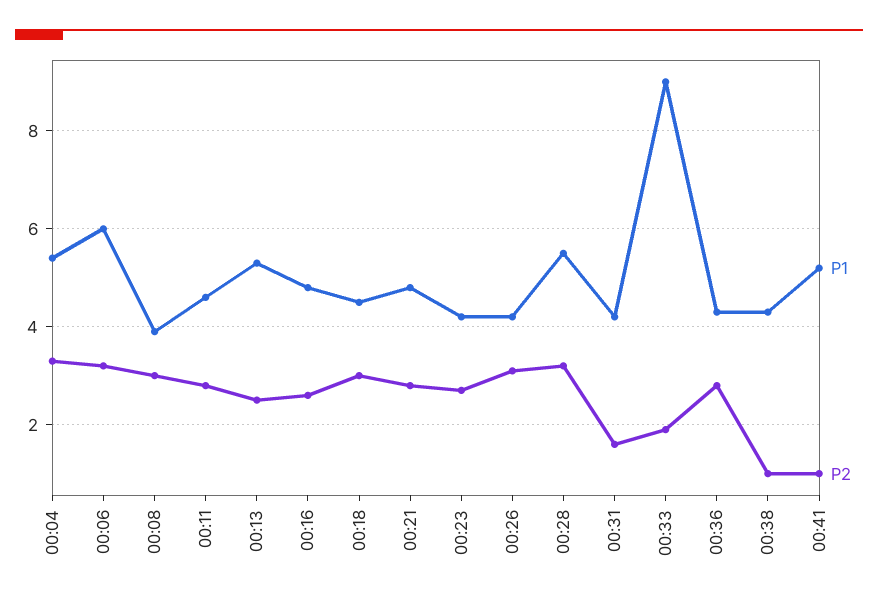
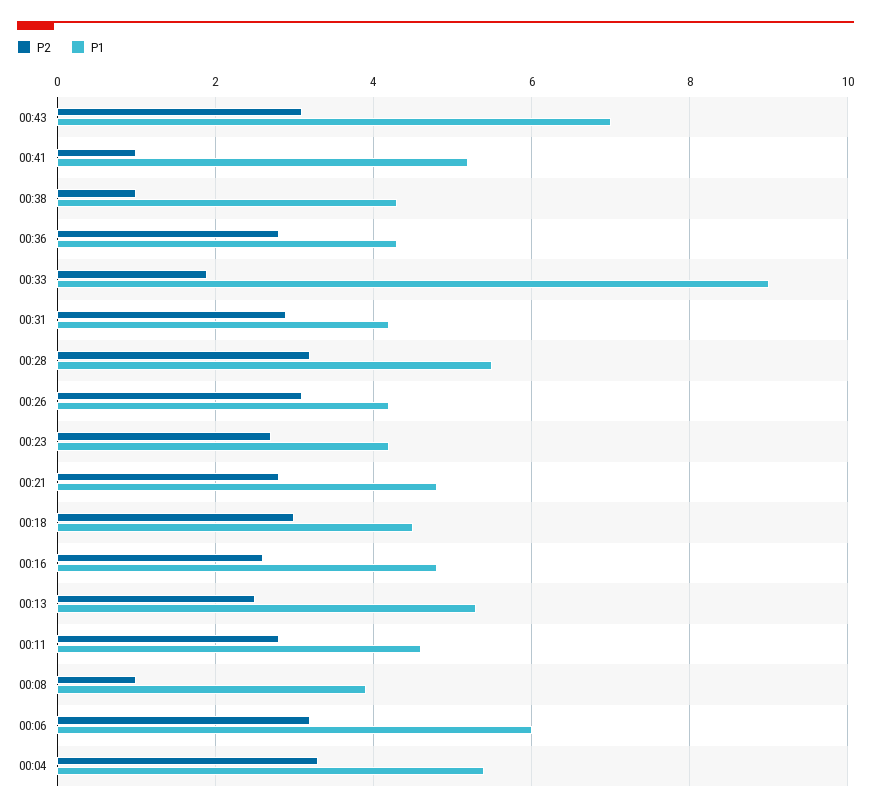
P2, 00:08: 3 -> 1
P2, 00:31: 1.5 -> 3
P2, 00:43: none -> 3
P1, 00:43: none -> 7

